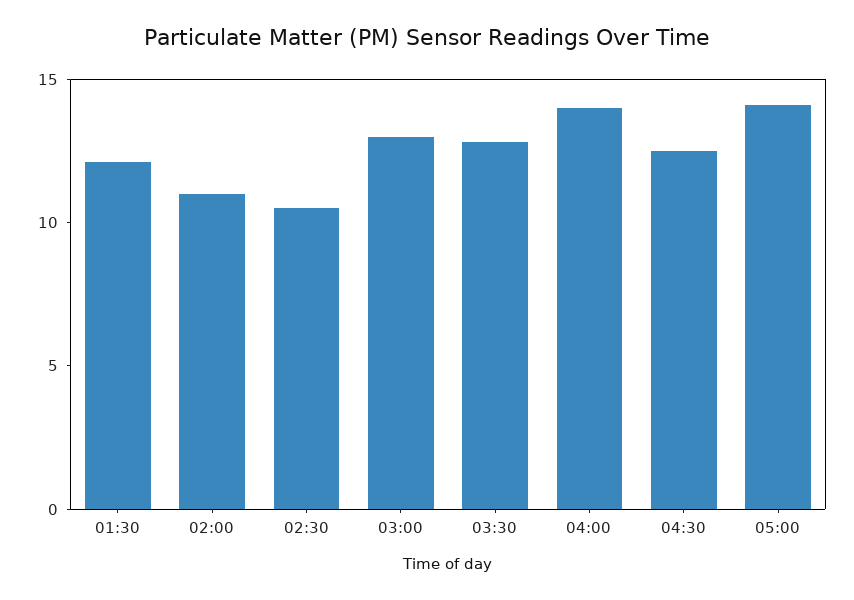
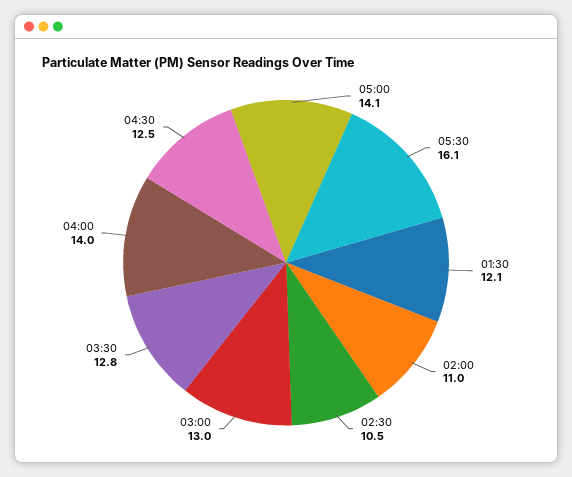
05:30: none -> 16.1

